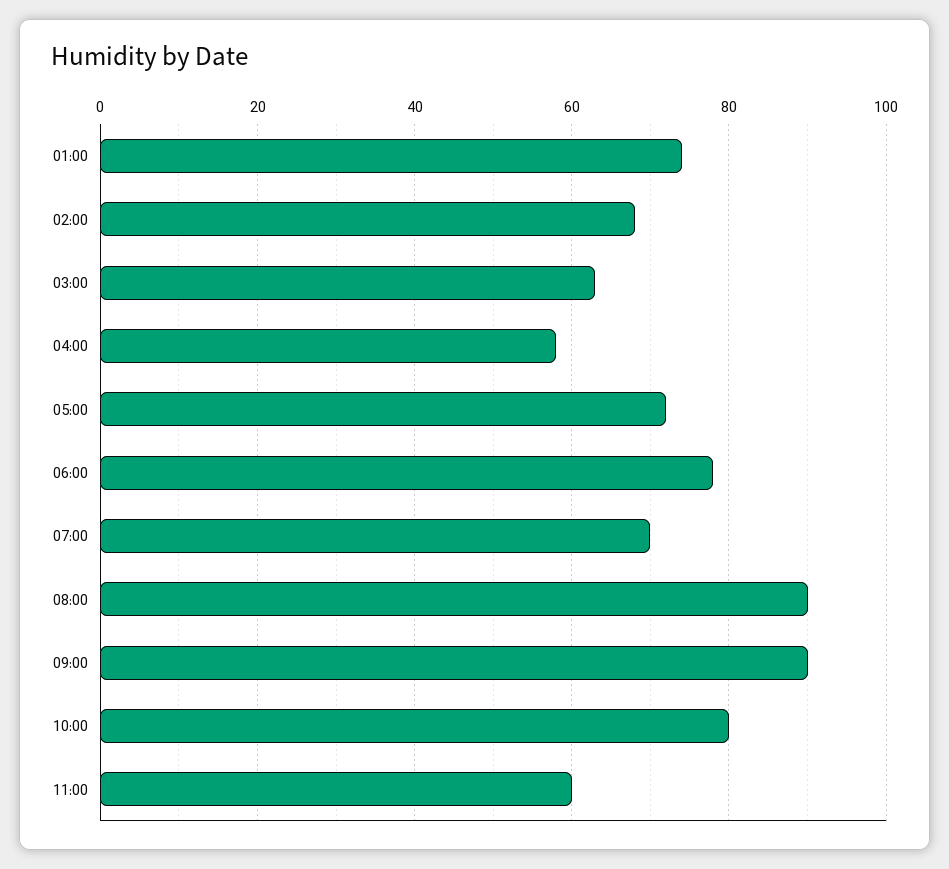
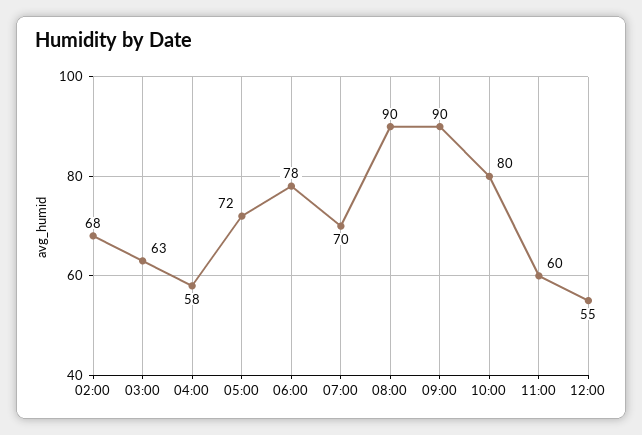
01:00: 75 -> none
12:00: none -> 55

